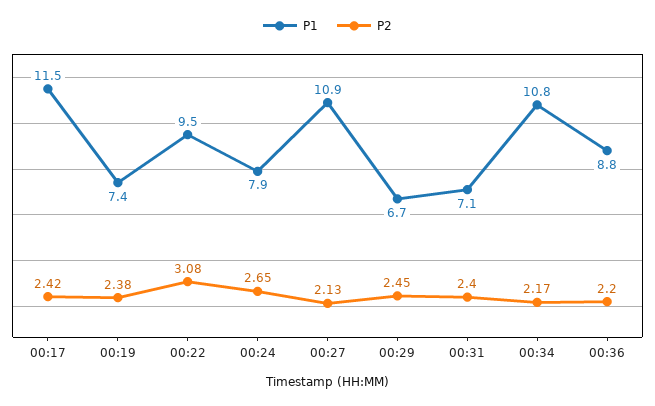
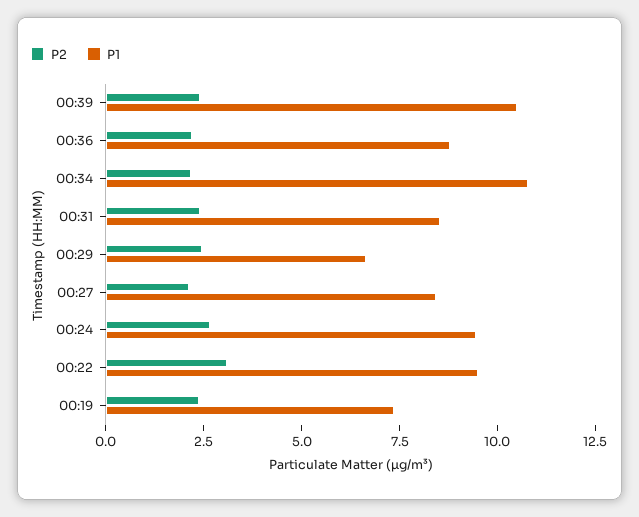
P1, 00:17: 11.5 -> none
P2, 00:17: 2.42 -> none
P1, 00:24: 7.9 -> 9.5
P1, 00:27: 10.9 -> 8.5
P1, 00:31: 7.1 -> 8.5
P2, 00:39: none -> 2.5
P1, 00:39: none -> 10.5

